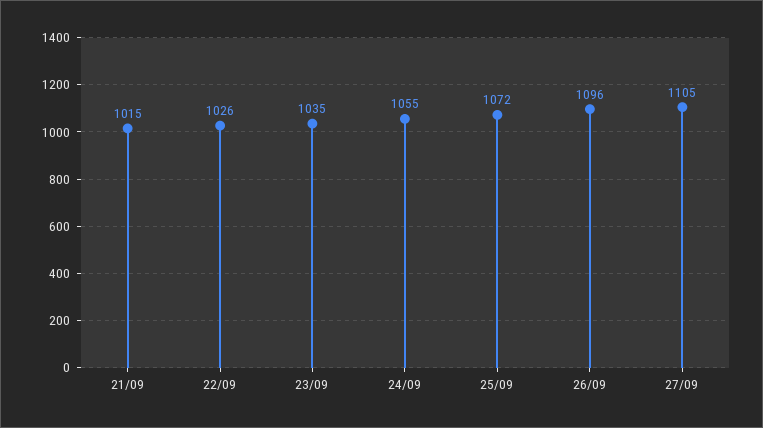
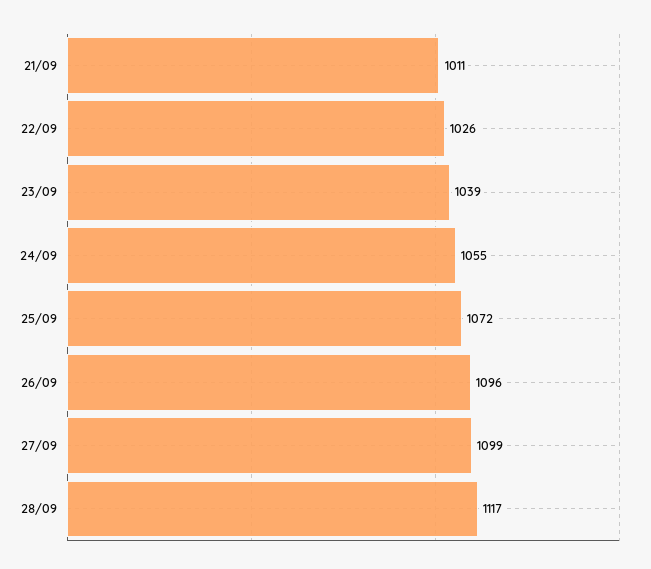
21/09: 1015 -> 1011
23/09: 1035 -> 1039
27/09: 1105 -> 1099
28/09: none -> 1117

